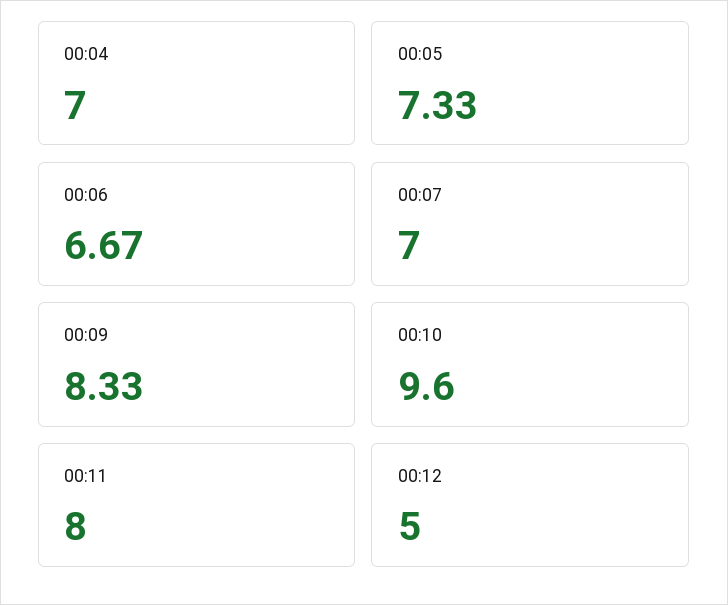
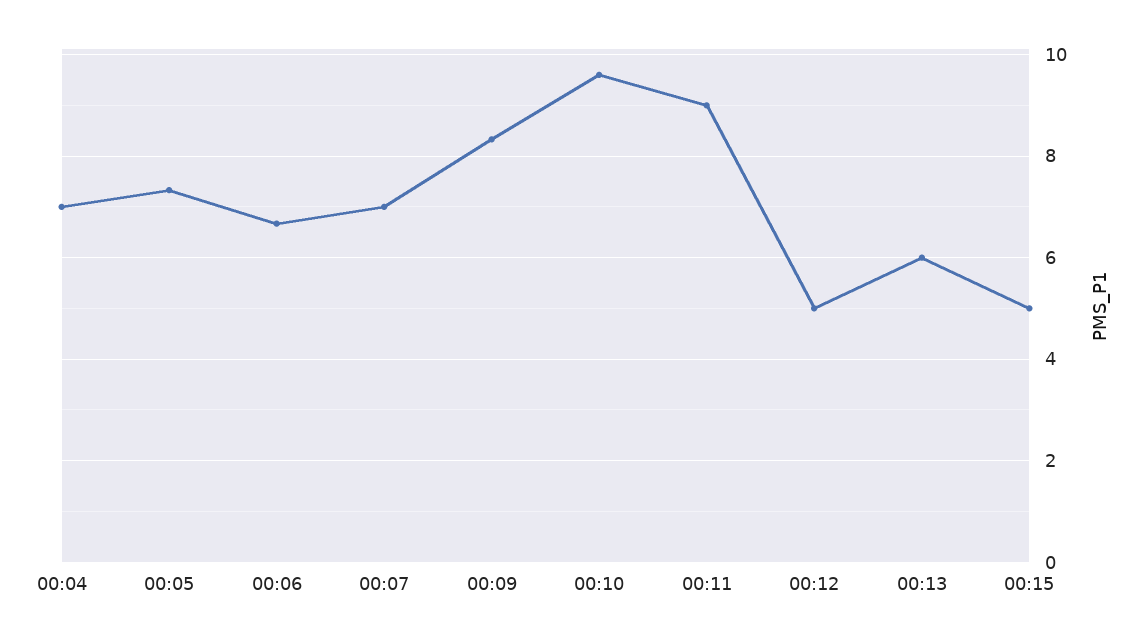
00:11: 8 -> 9
00:13: none -> 6
00:15: none -> 5

